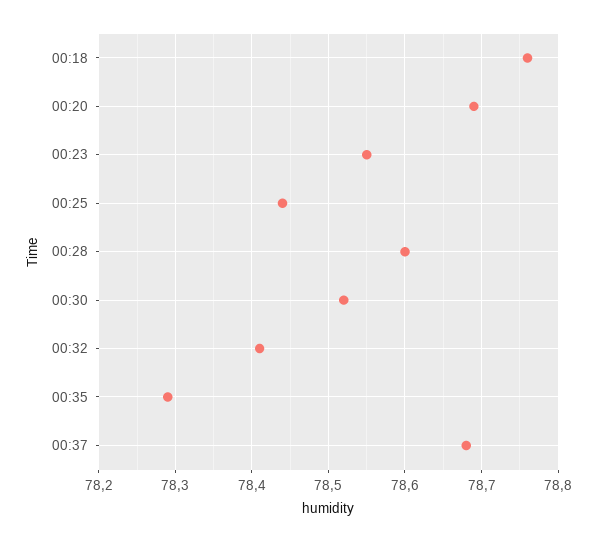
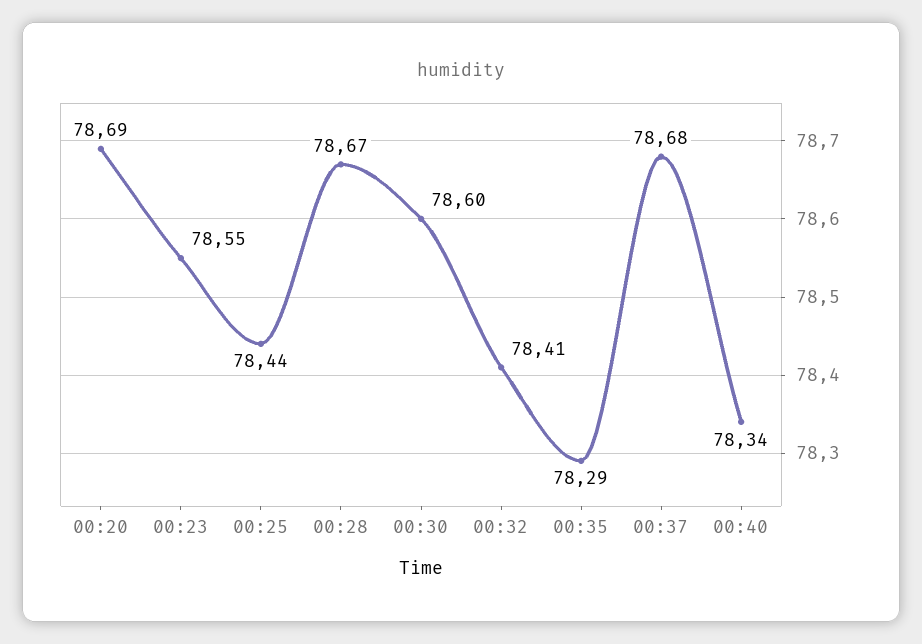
00:18: 78.76 -> none
00:28: 78.6 -> 78.67
00:30: 78.52 -> 78.6
00:40: none -> 78.34

